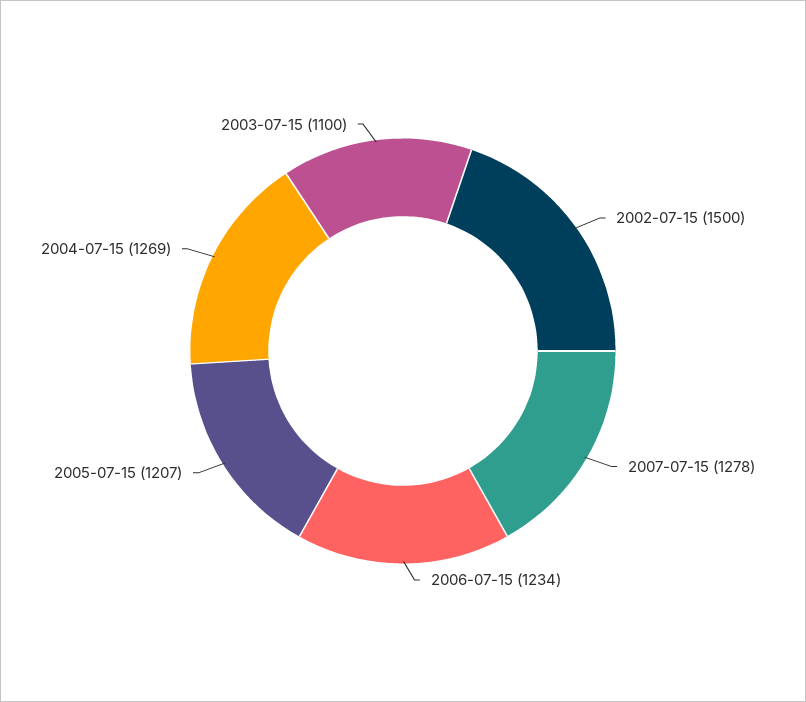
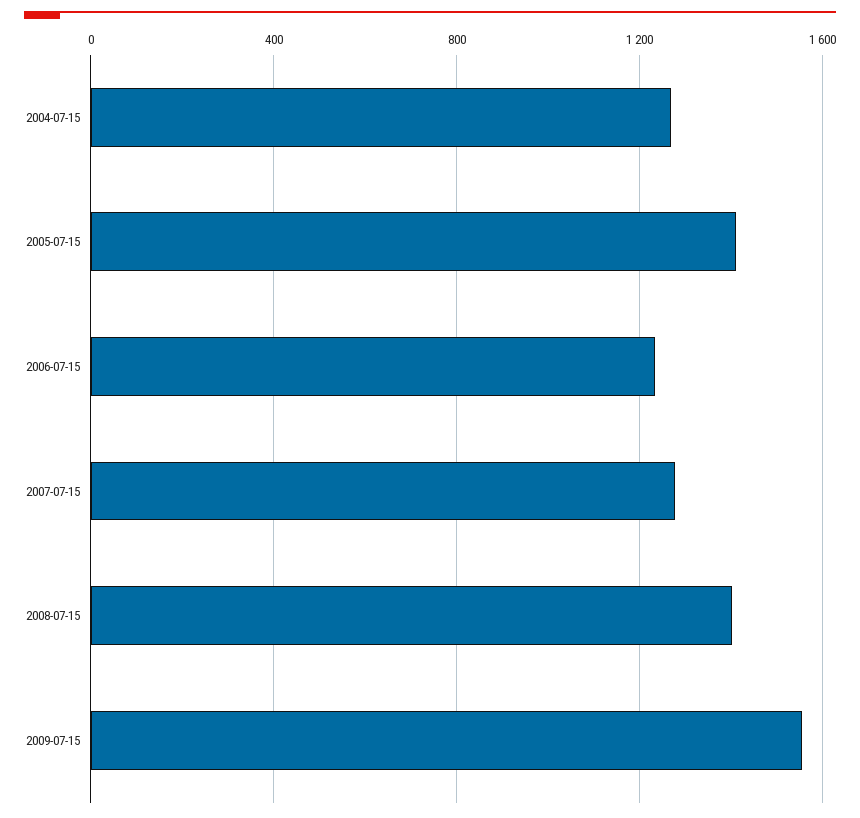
2002-07-15: 1500 -> none
2005-07-15: 1207 -> 1400
2003-07-15: 1100 -> none
2008-07-15: none -> 1400
2009-07-15: none -> 1550

